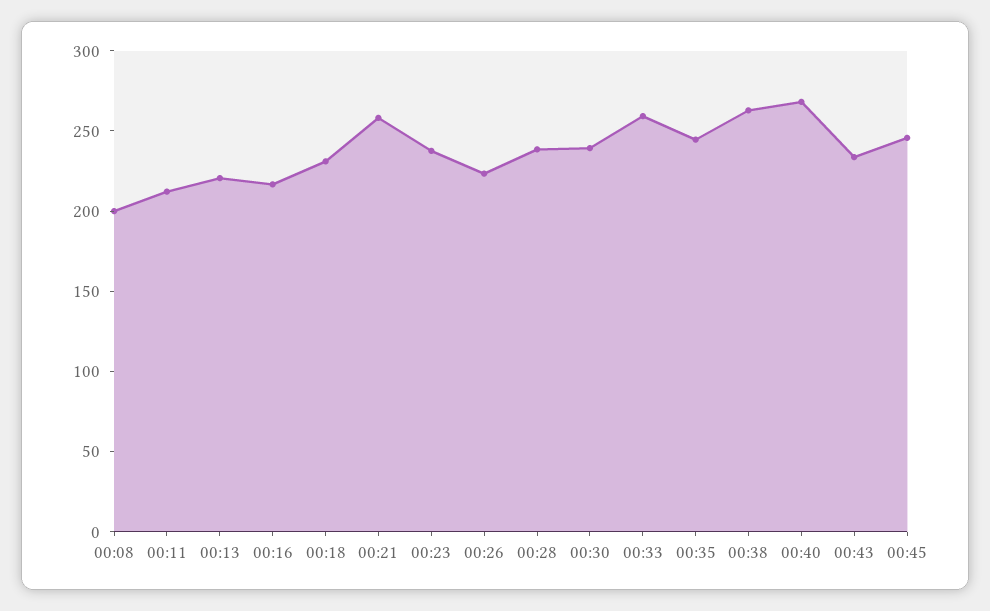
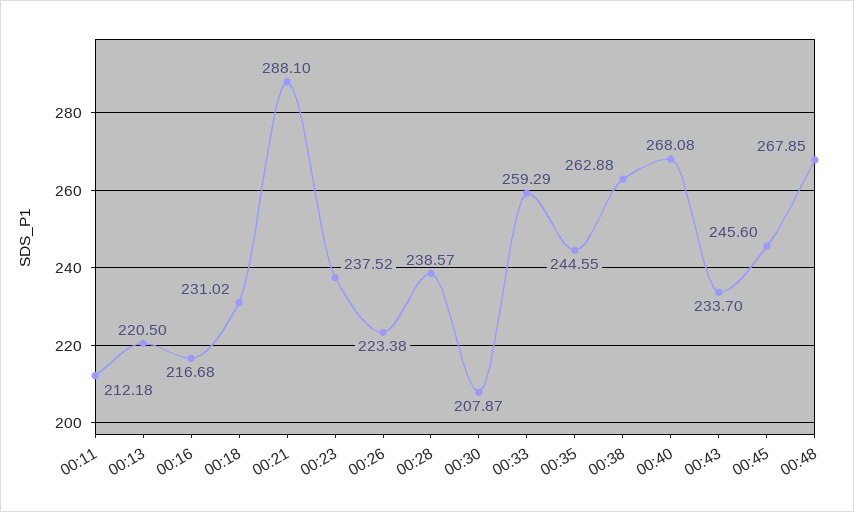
00:08: 200 -> none
00:21: 260 -> 288.1
00:30: 240 -> 207.87
00:48: none -> 267.85

